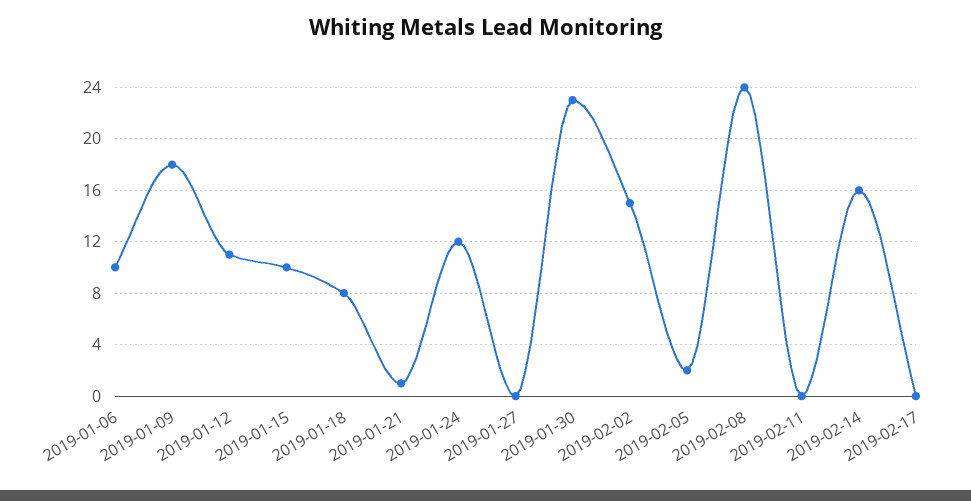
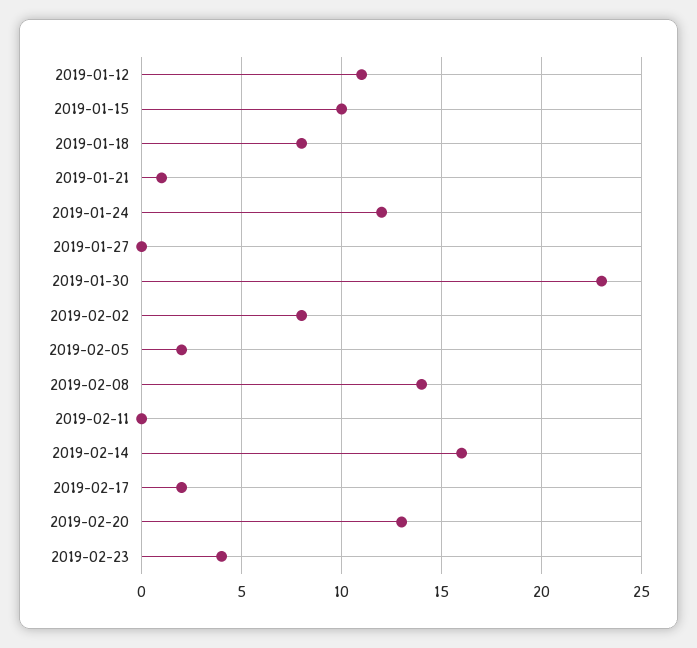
2019-01-06: 10 -> none
2019-01-09: 18 -> none
2019-02-02: 15 -> 8
2019-02-08: 24 -> 14
2019-02-17: 0 -> 2
2019-02-20: none -> 13
2019-02-23: none -> 4

